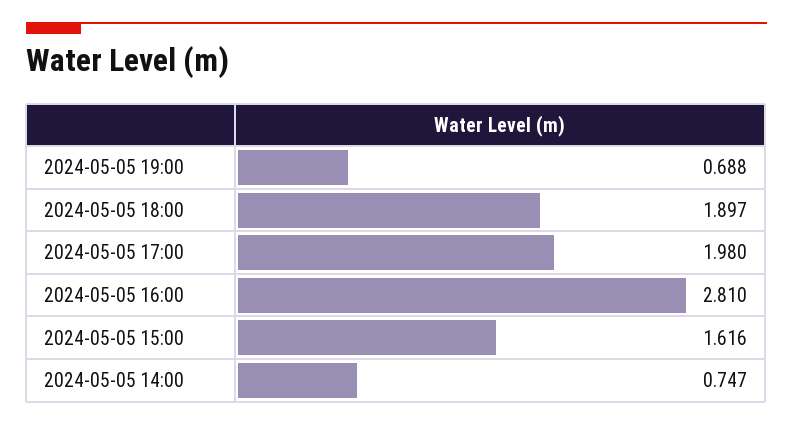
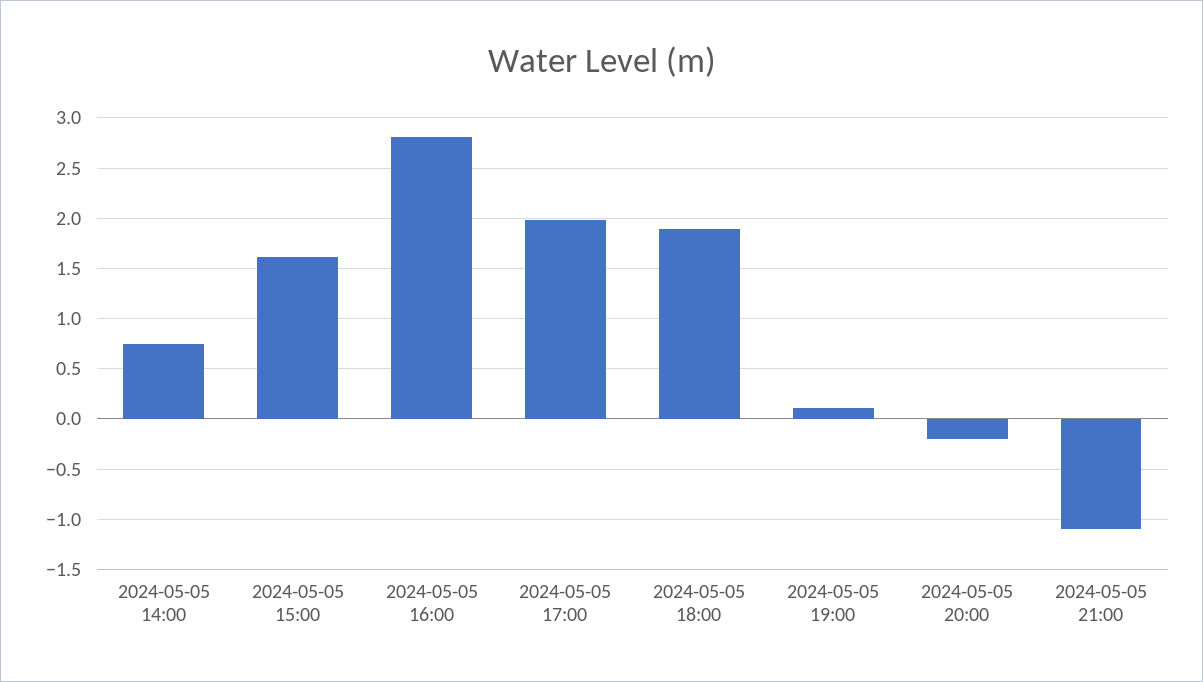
2024-05-05 19:00: 0.688 -> 0.1
2024-05-05 20:00: none -> -0.2
2024-05-05 21:00: none -> -1.1

